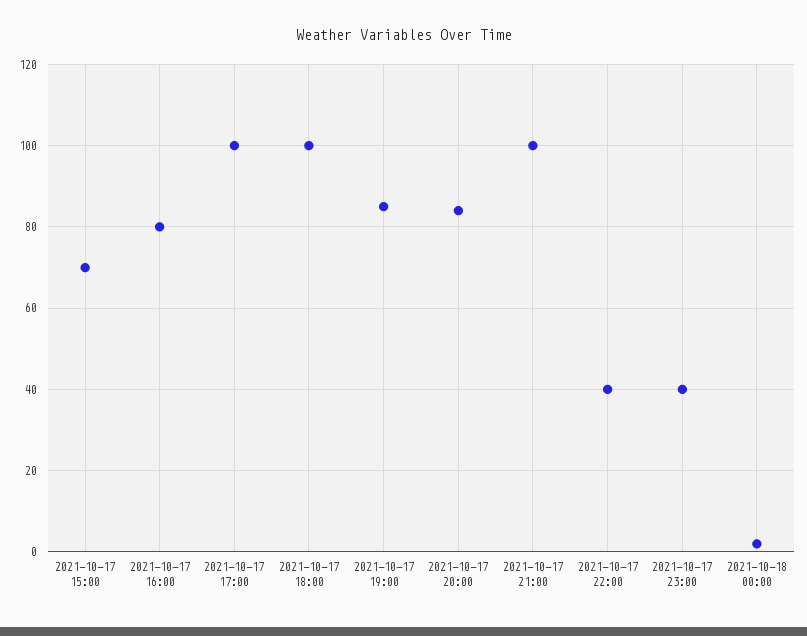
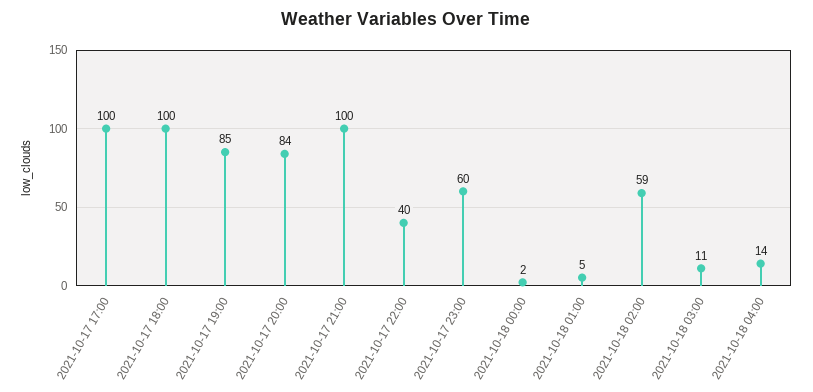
2021-10-17 15:00: 70 -> none
2021-10-17 16:00: 80 -> none
2021-10-17 23:00: 40 -> 60
2021-10-18 01:00: none -> 5
2021-10-18 02:00: none -> 59
2021-10-18 03:00: none -> 11
2021-10-18 04:00: none -> 14

